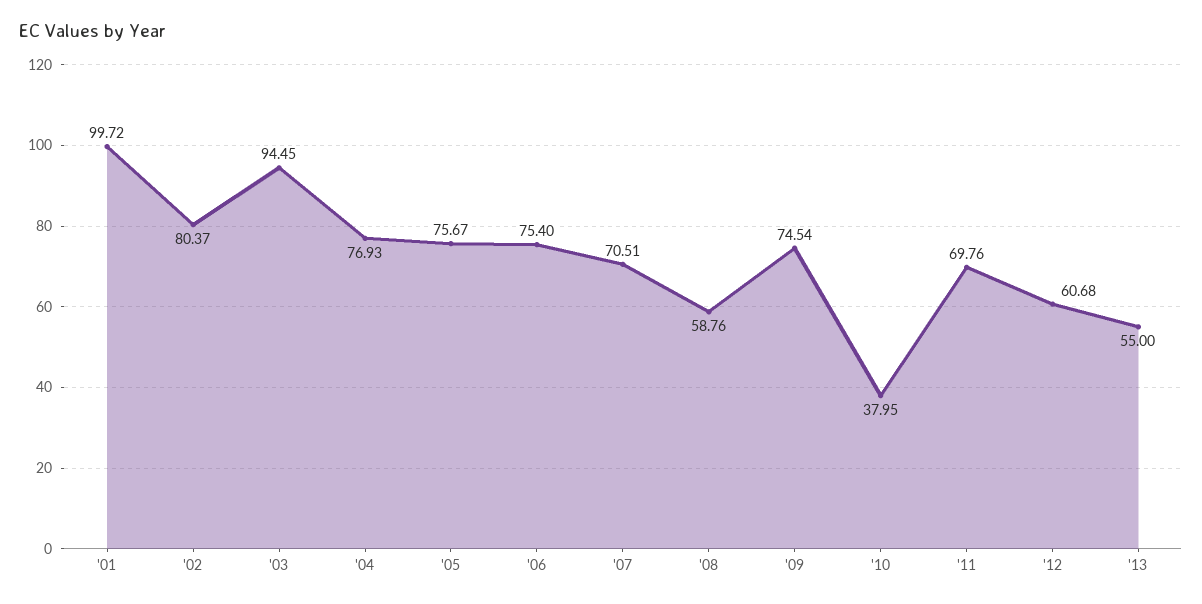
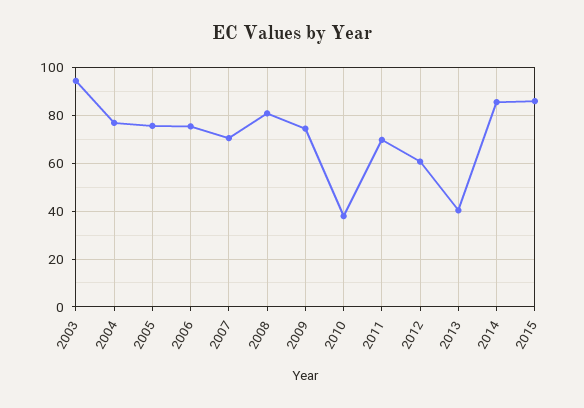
'01: 99.72 -> none
'02: 80.37 -> none
'08: 58.76 -> 80
'13: 55 -> 40
2014: none -> 85
2015: none -> 85

